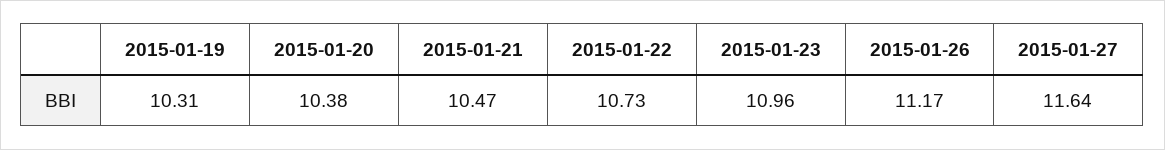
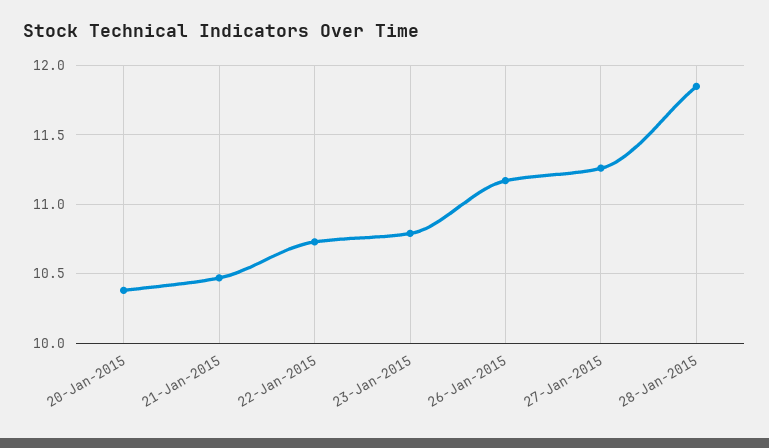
2015-01-19: 10.31 -> none
2015-01-23: 10.96 -> 10.8
2015-01-27: 11.64 -> 11.25
28-Jan-2015: none -> 11.85

